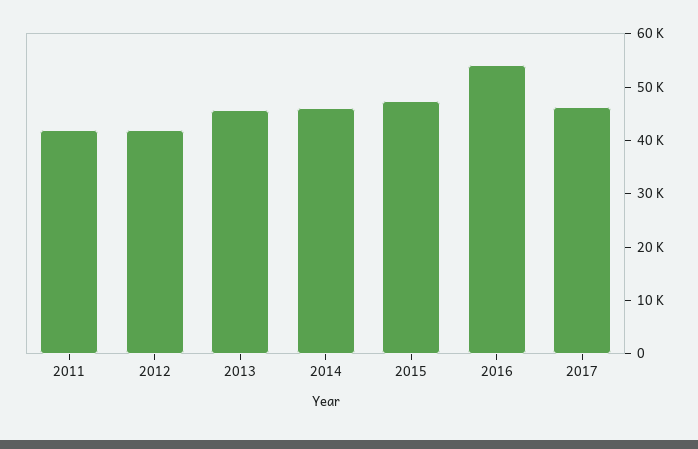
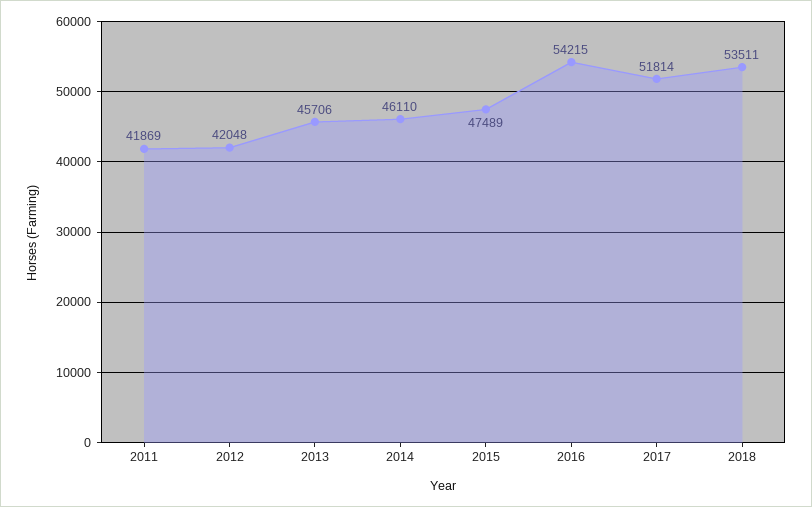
2017: 46000 -> 51814
2018: none -> 53511

